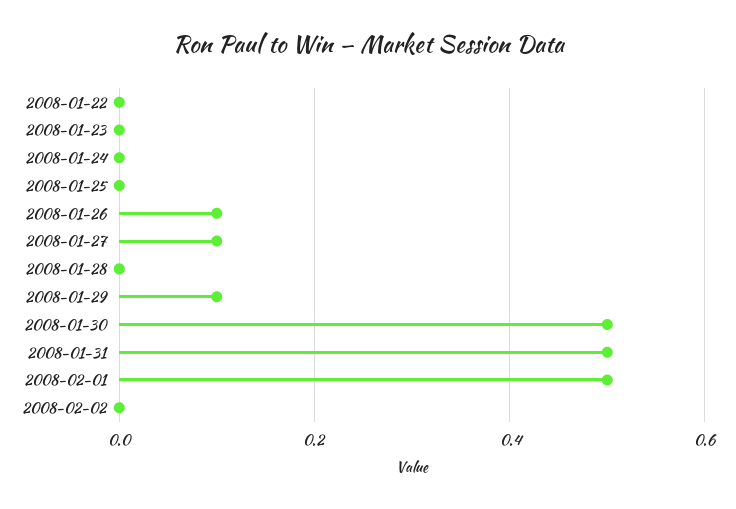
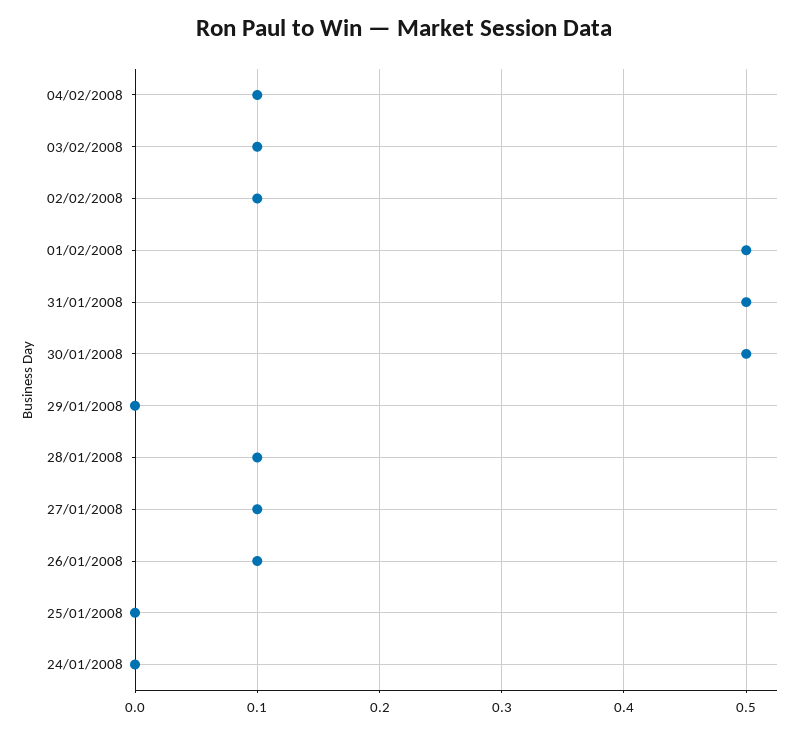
2008-01-22: 0 -> none
2008-01-23: 0 -> none
2008-01-28: 0 -> 0.1
2008-01-29: 0.1 -> 0
2008-02-02: 0 -> 0.1
04/02/2008: none -> 0.1
03/02/2008: none -> 0.1

